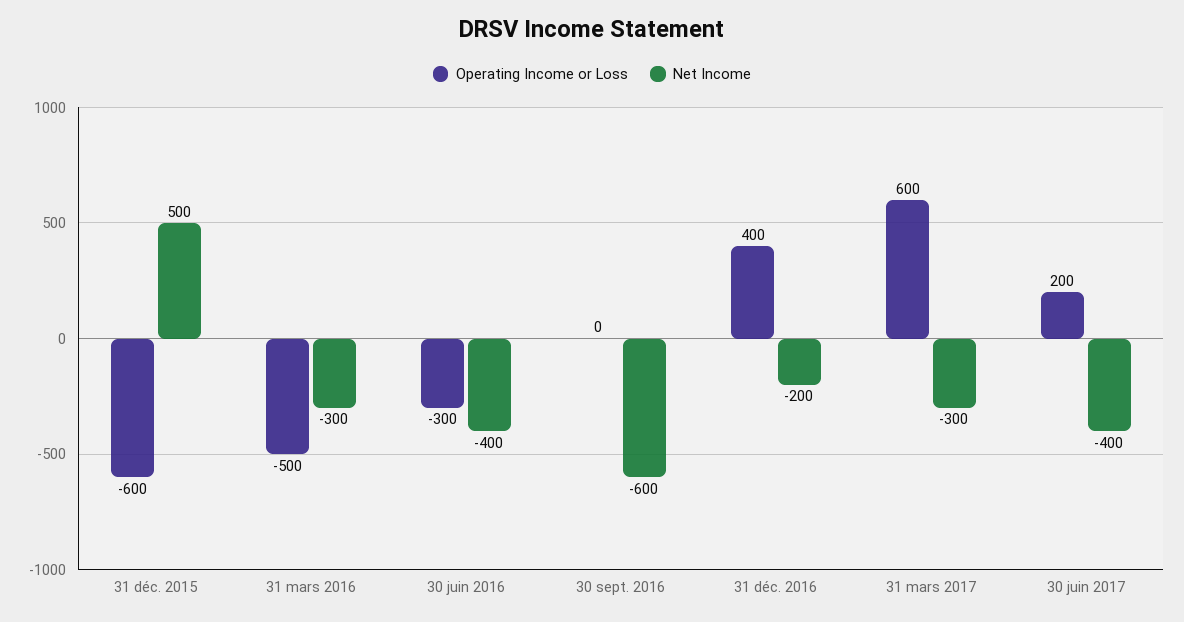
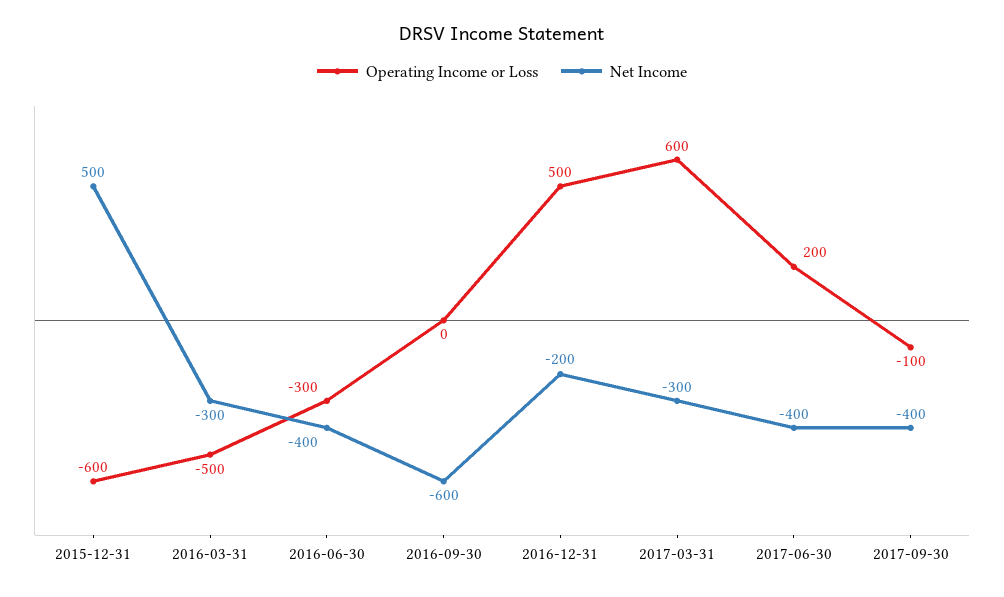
Operating Income or Loss, 31 déc. 2016: 400 -> 500
Operating Income or Loss, 2017-09-30: none -> -100
Net Income, 2017-09-30: none -> -400

